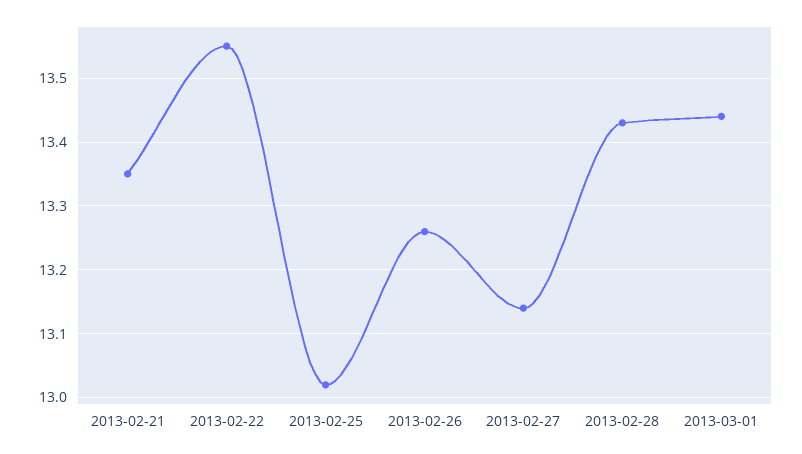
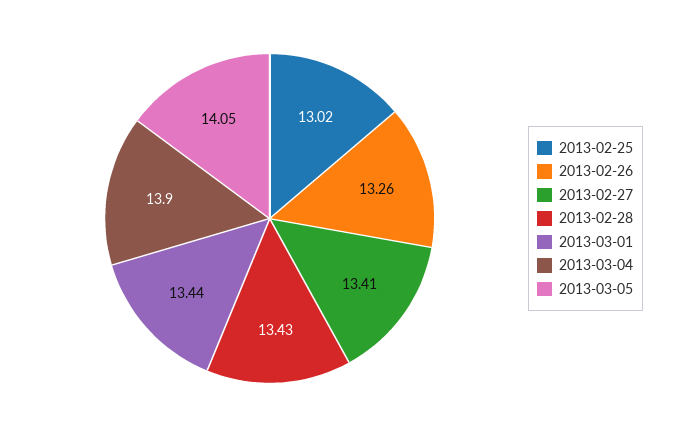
2013-02-21: 13.35 -> none
2013-02-22: 13.55 -> none
2013-02-27: 13.14 -> 13.41
2013-03-04: none -> 13.9
2013-03-05: none -> 14.05

